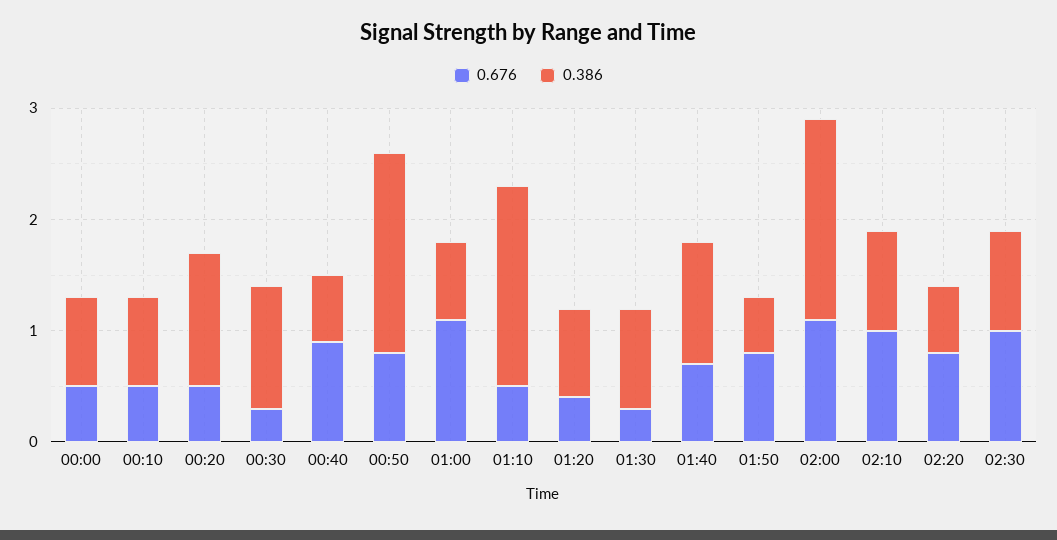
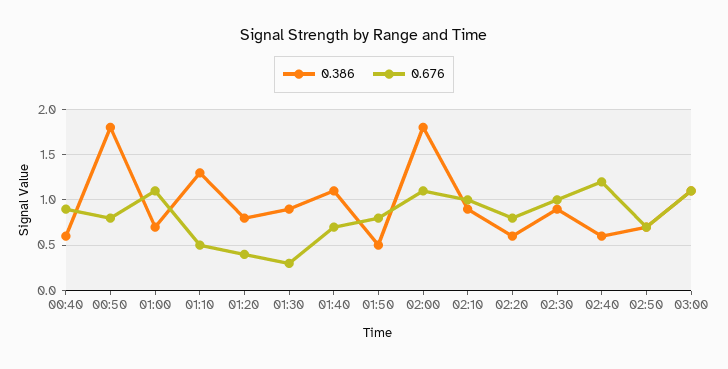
0.676, 00:00: 0.5 -> none
0.386, 00:00: 0.8 -> none
0.676, 00:10: 0.5 -> none
0.386, 00:10: 0.8 -> none
0.676, 00:20: 0.5 -> none
0.386, 00:20: 1.2 -> none
0.676, 00:30: 0.3 -> none
0.386, 00:30: 1.1 -> none
0.386, 01:10: 1.8 -> 1.3
0.386, 02:40: none -> 0.6
0.676, 02:40: none -> 1.2
0.386, 02:50: none -> 0.7
0.676, 02:50: none -> 0.7
0.386, 03:00: none -> 1.1
0.676, 03:00: none -> 1.1

